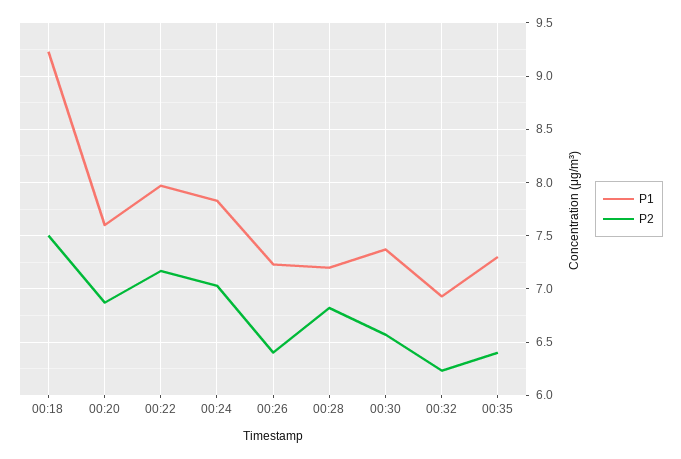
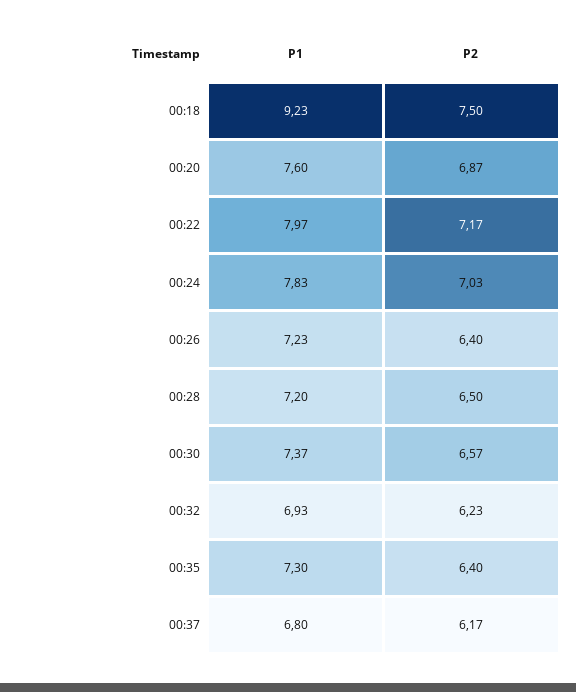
P2, 00:28: 6.8 -> 6.5
P1, 00:37: none -> 6.8
P2, 00:37: none -> 6.17

